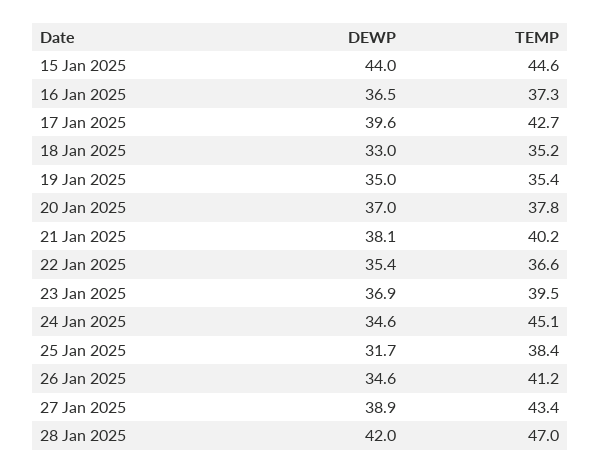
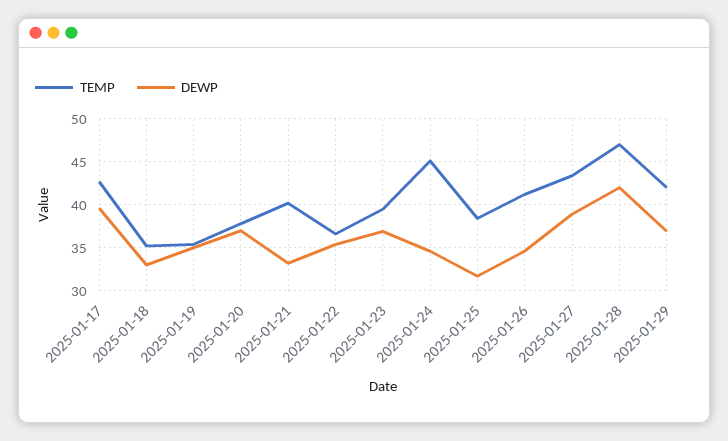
DEWP, 15 Jan 2025: 44 -> none
TEMP, 15 Jan 2025: 44.6 -> none
DEWP, 16 Jan 2025: 36.5 -> none
TEMP, 16 Jan 2025: 37.3 -> none
DEWP, 21 Jan 2025: 38.1 -> 33
TEMP, 2025-01-29: none -> 42
DEWP, 2025-01-29: none -> 37

